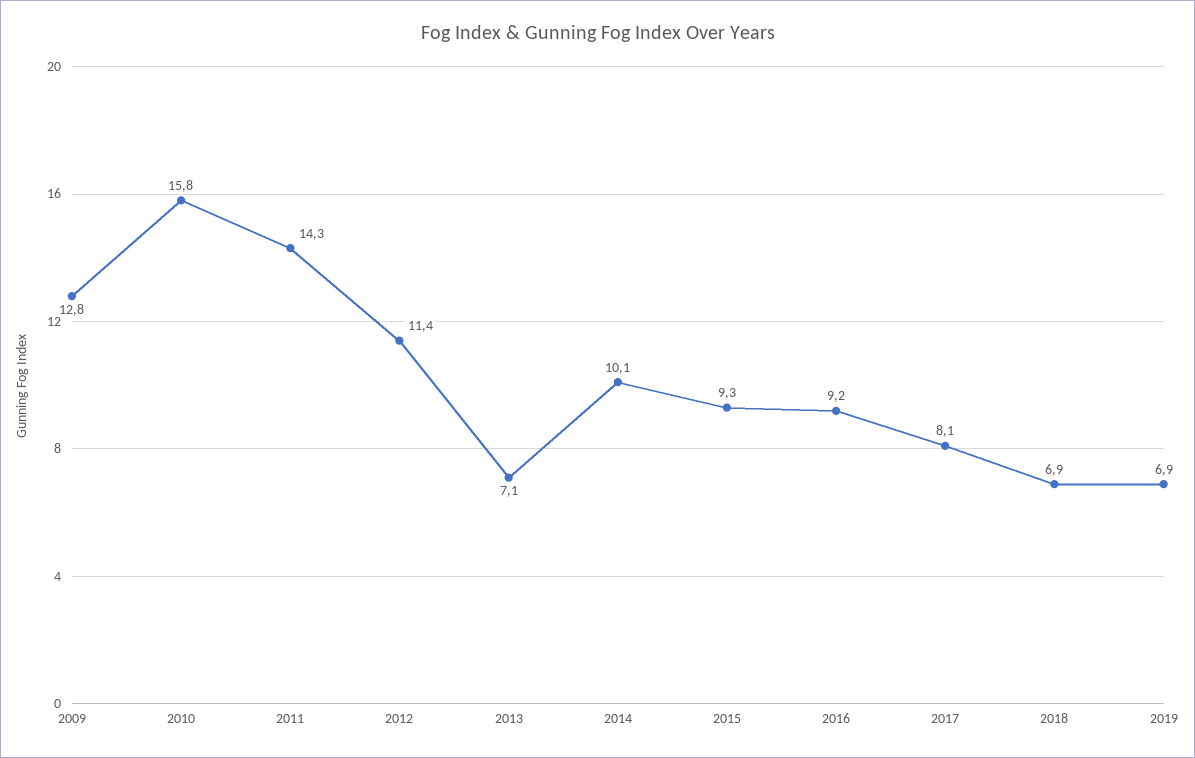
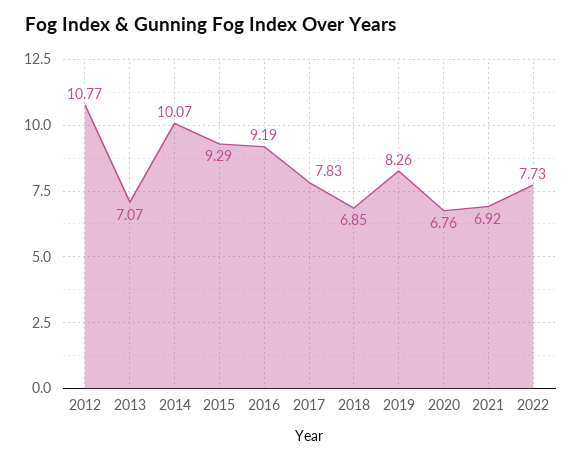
2009: 12.8 -> none
2010: 15.8 -> none
2011: 14.3 -> none
2012: 11.4 -> 10.77
2017: 8.1 -> 7.83
2019: 6.9 -> 8.26
2020: none -> 6.76
2021: none -> 6.92
2022: none -> 7.73

